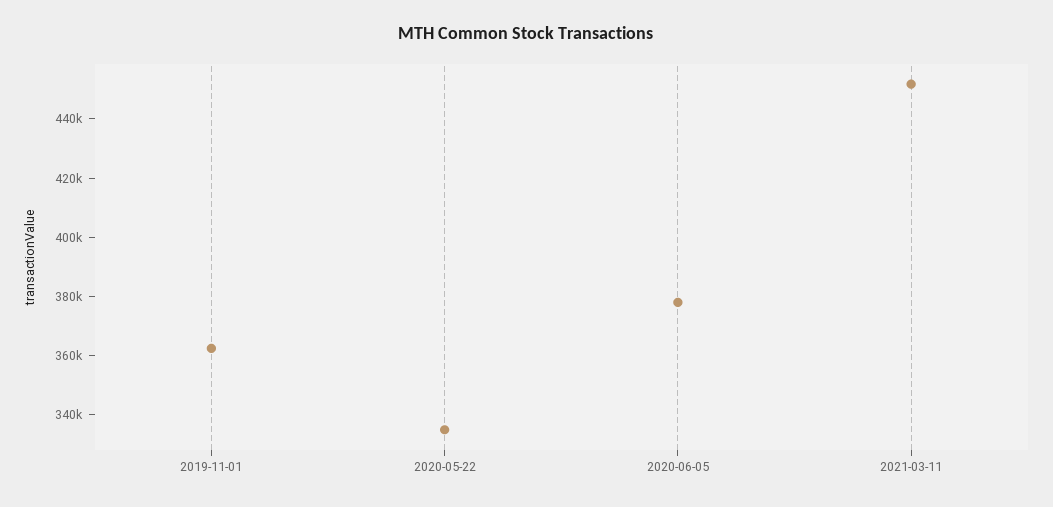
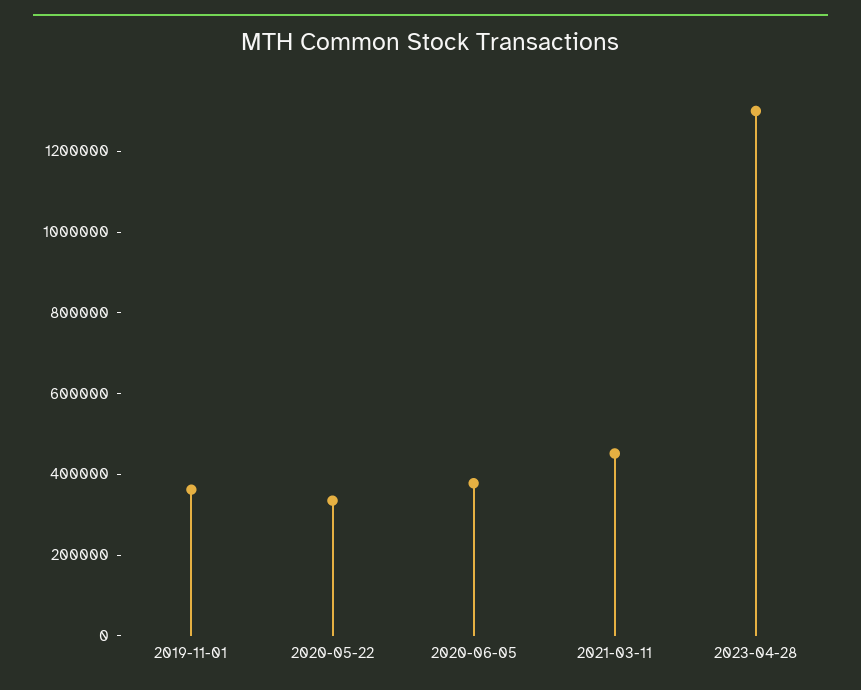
2023-04-28: none -> 1300000

